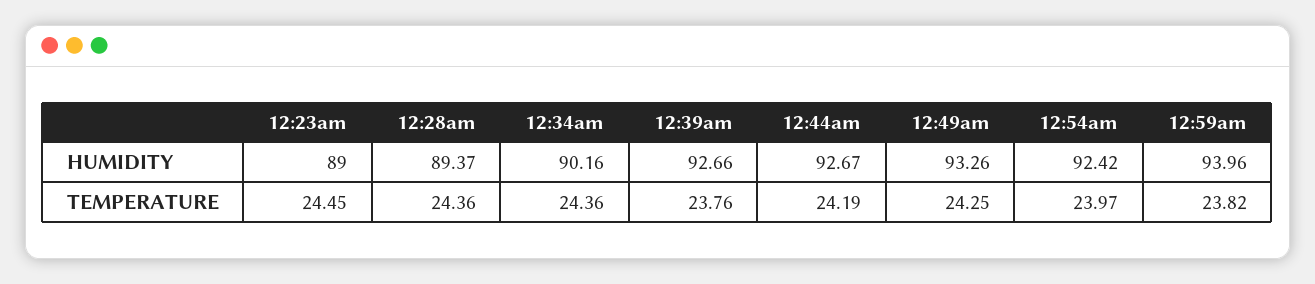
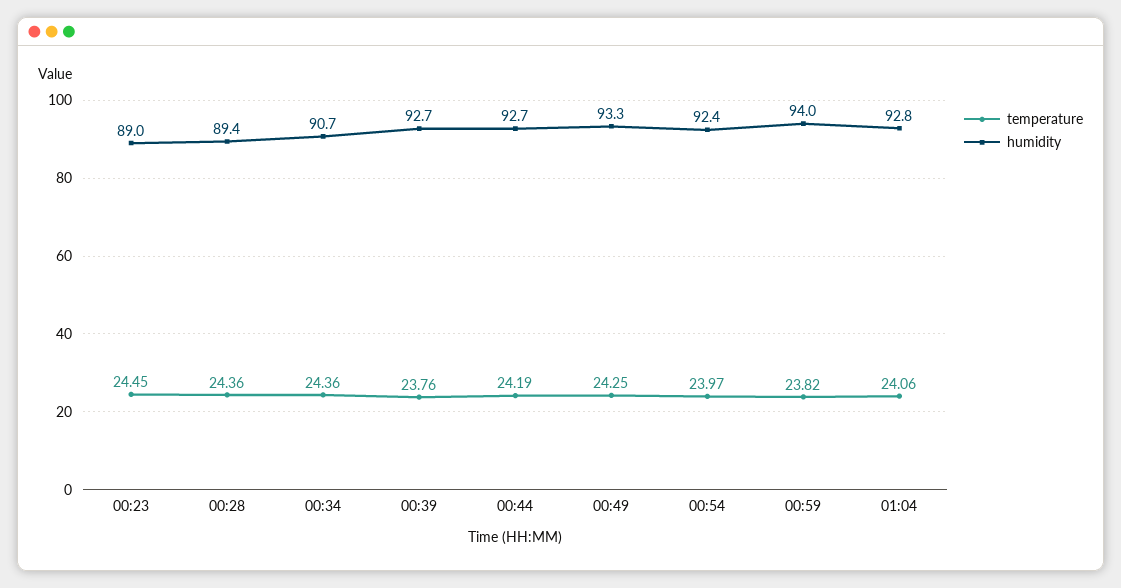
HUMIDITY, 12:34am: 90.16 -> 90.7
TEMPERATURE, 01:04: none -> 24.06
HUMIDITY, 01:04: none -> 92.8

